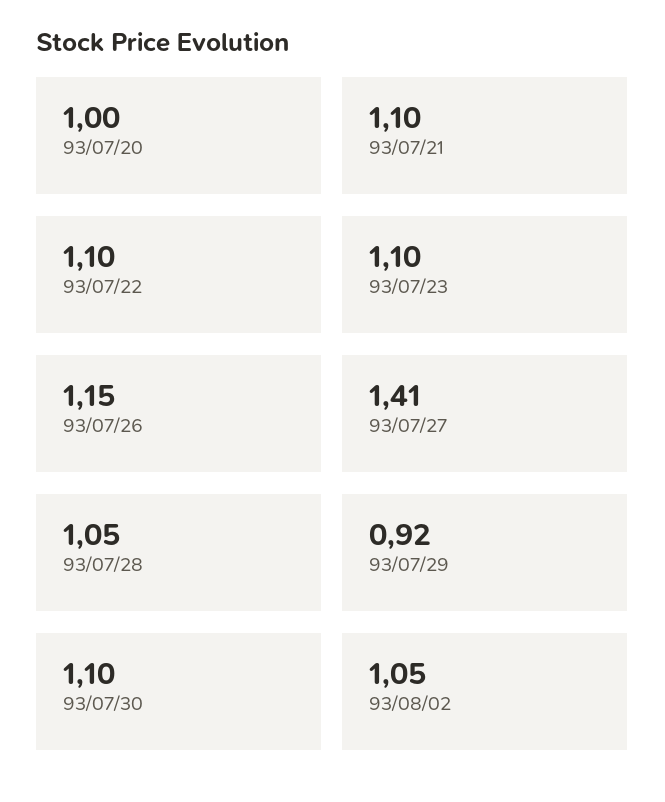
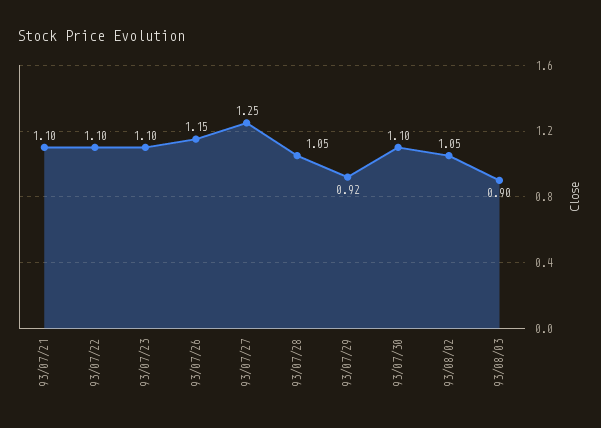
93/07/20: 1 -> none
93/07/27: 1.41 -> 1.25
93/08/03: none -> 0.9

